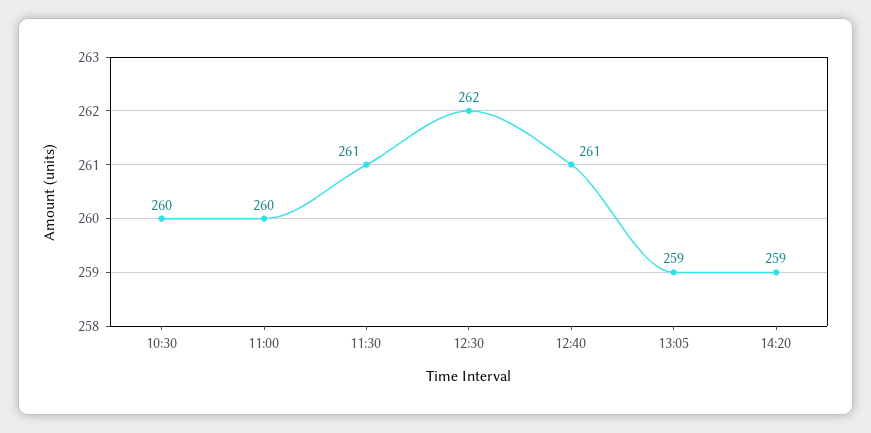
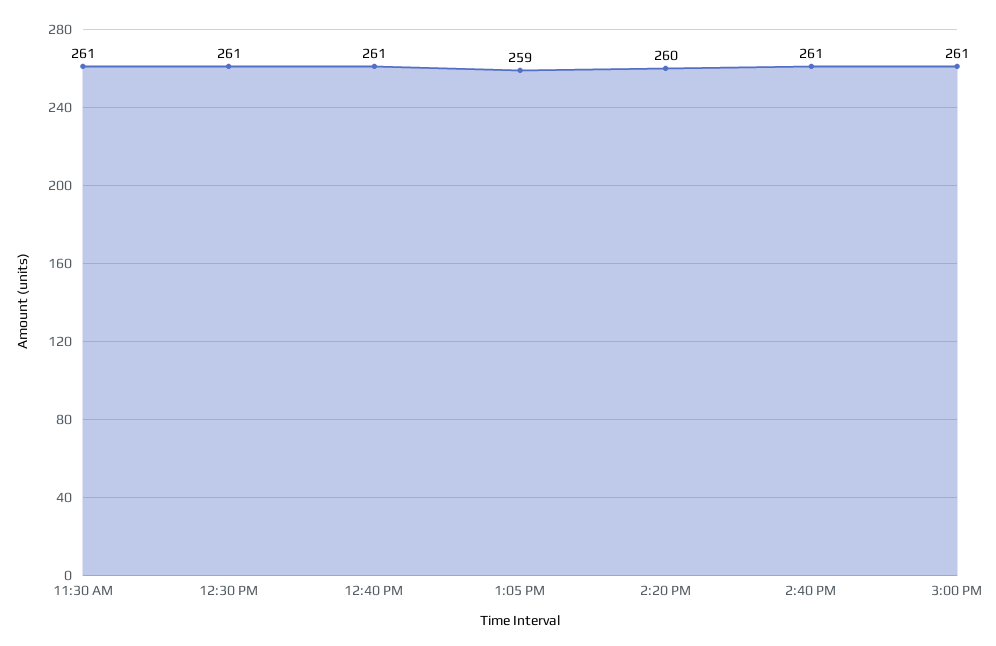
10:30: 260 -> none
11:00: 260 -> none
12:30: 262 -> 261
14:20: 259 -> 260
2:40 PM: none -> 261
3:00 PM: none -> 261

